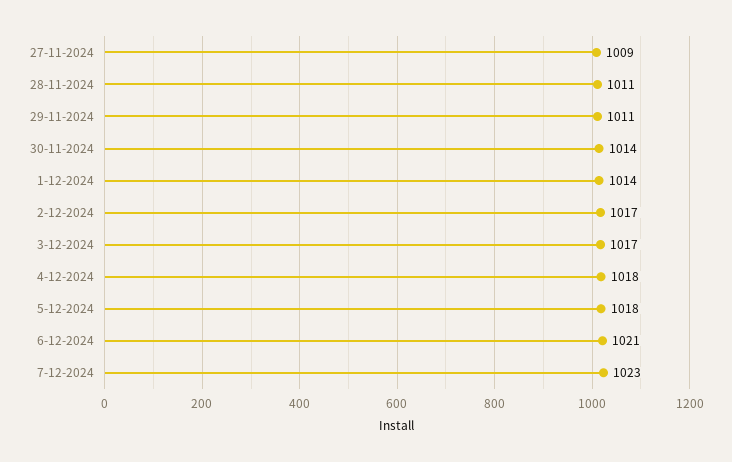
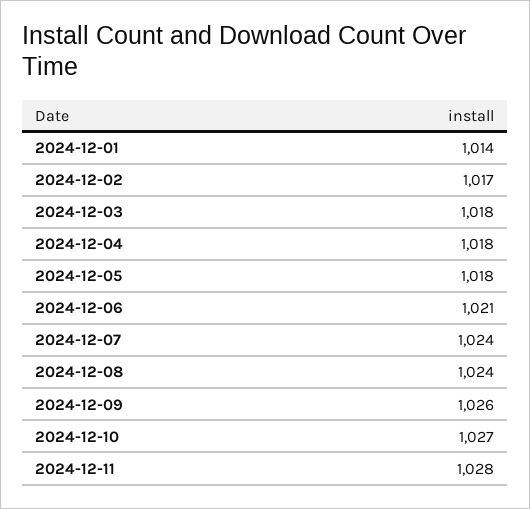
27-11-2024: 1009 -> none
28-11-2024: 1011 -> none
29-11-2024: 1011 -> none
30-11-2024: 1014 -> none
3-12-2024: 1017 -> 1018
7-12-2024: 1023 -> 1024
2024-12-08: none -> 1024
2024-12-09: none -> 1026
2024-12-10: none -> 1027
2024-12-11: none -> 1028

